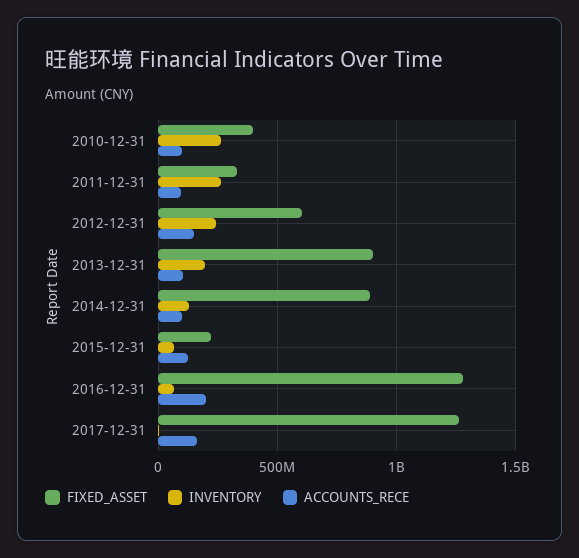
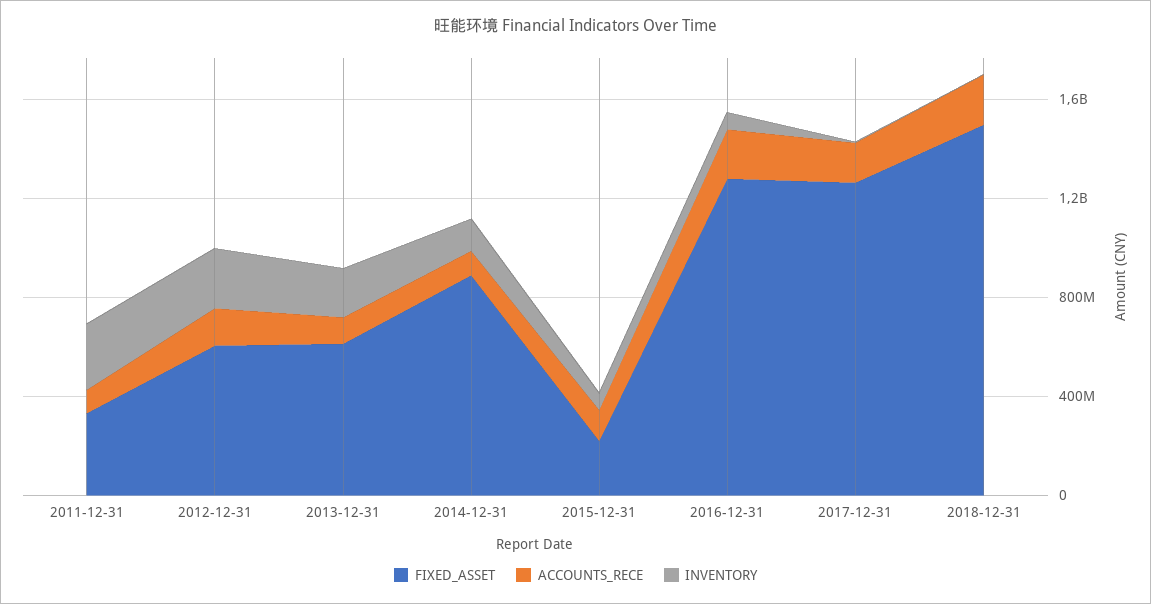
FIXED_ASSET, 2010-12-31: 400000000 -> none
INVENTORY, 2010-12-31: 250000000 -> none
ACCOUNTS_RECE, 2010-12-31: 100000000 -> none
FIXED_ASSET, 2013-12-31: 900000000 -> 600000000
FIXED_ASSET, 2018-12-31: none -> 1500000000
ACCOUNTS_RECE, 2018-12-31: none -> 200000000
INVENTORY, 2018-12-31: none -> 0

